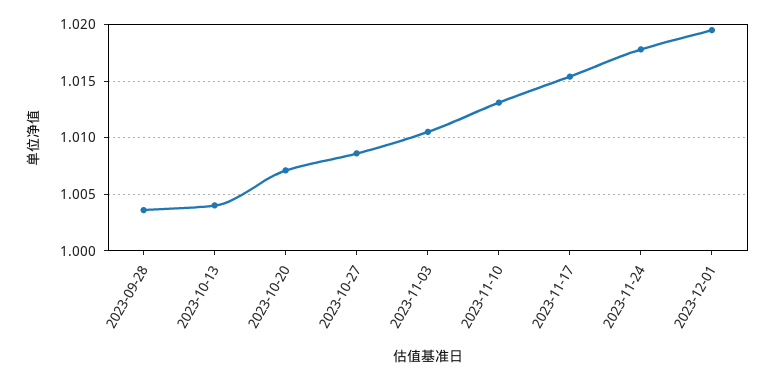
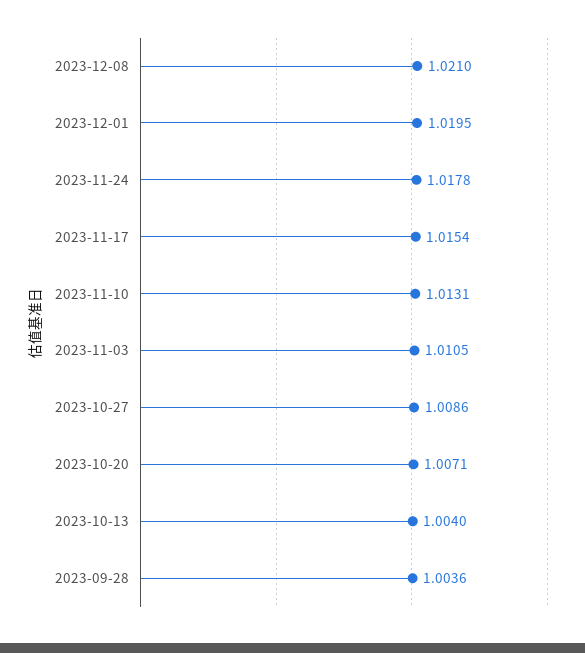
2023-12-08: none -> 1.021

